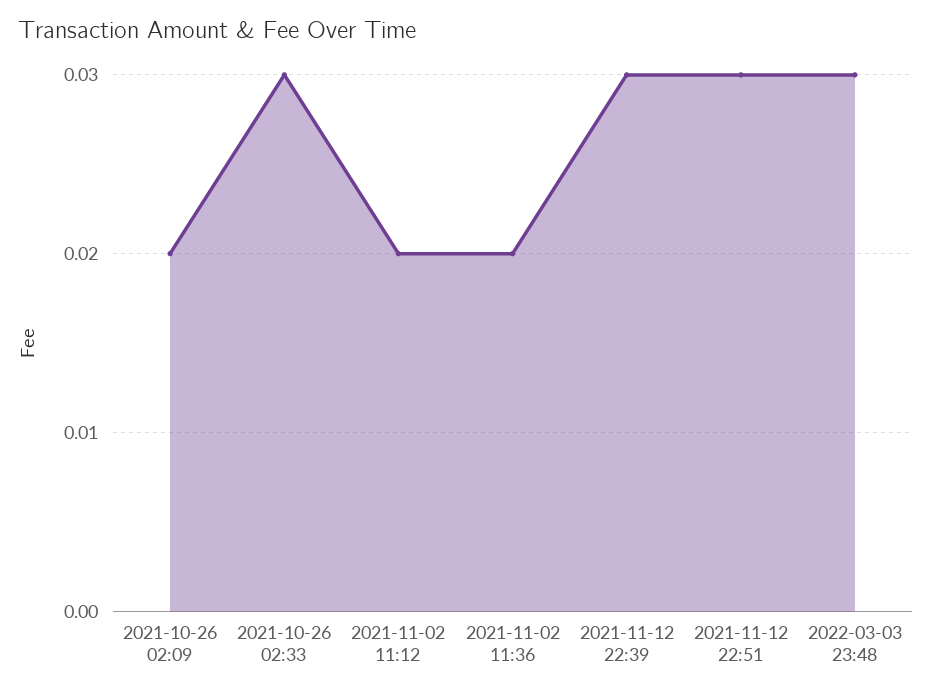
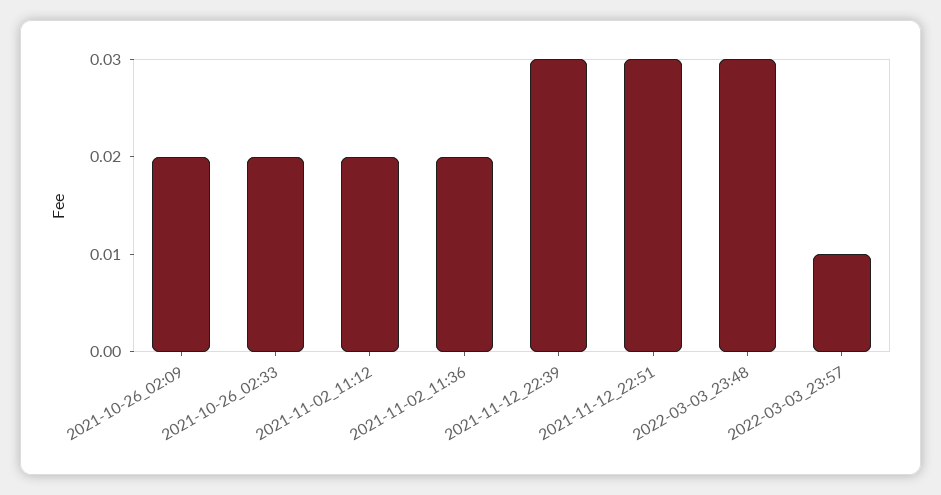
2021-10-26 02:33: 0.03 -> 0.02
2022-03-03_23:57: none -> 0.01

